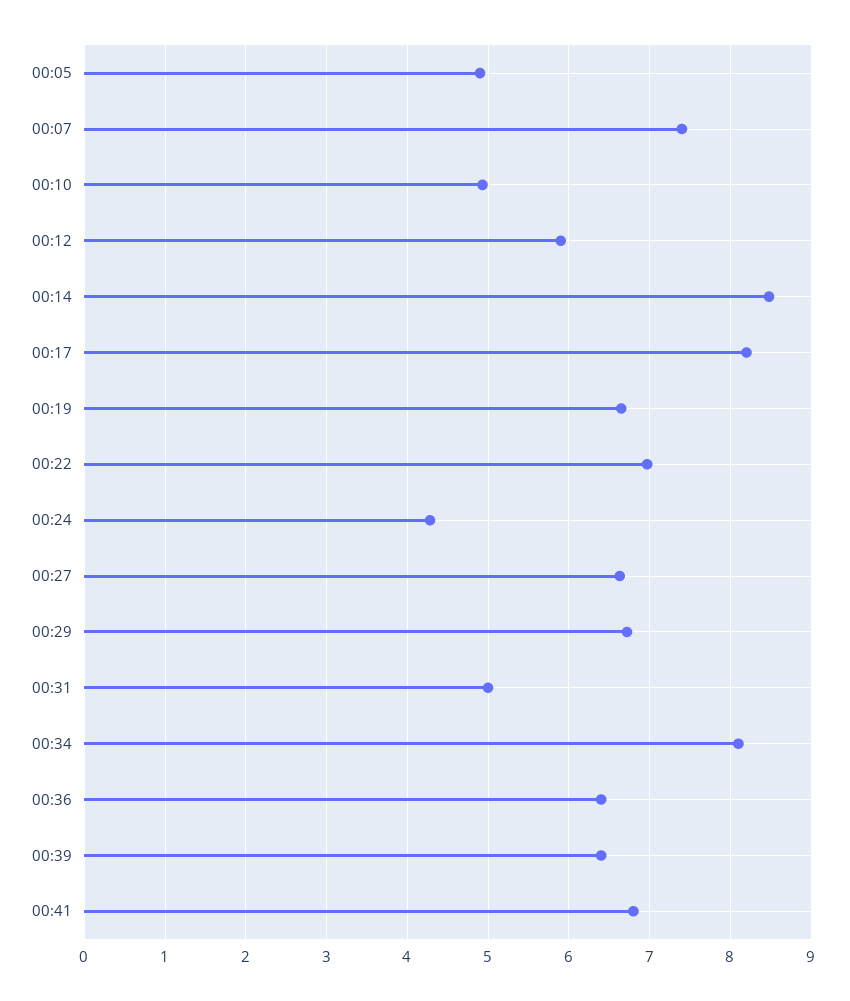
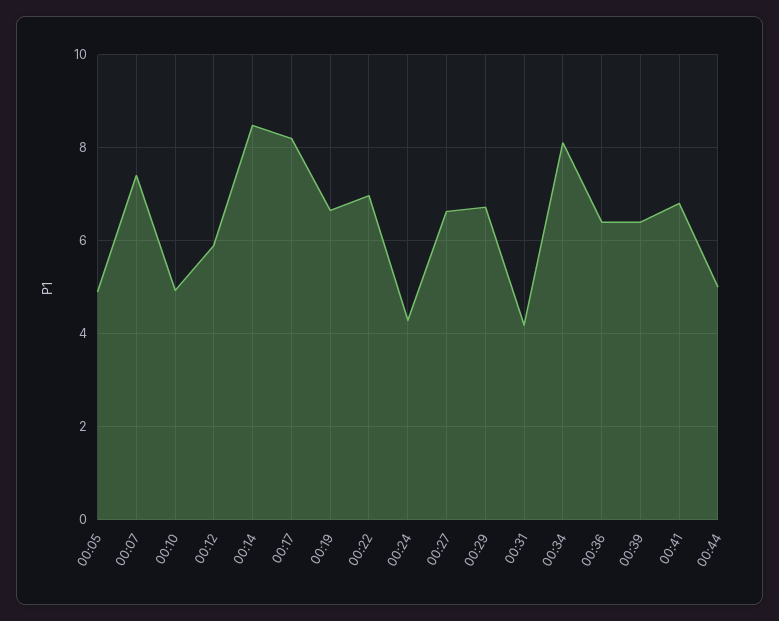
00:31: 5 -> 4.2
00:44: none -> 5

